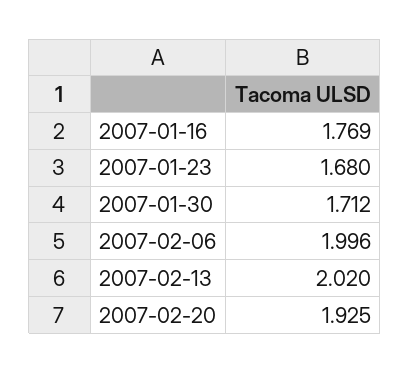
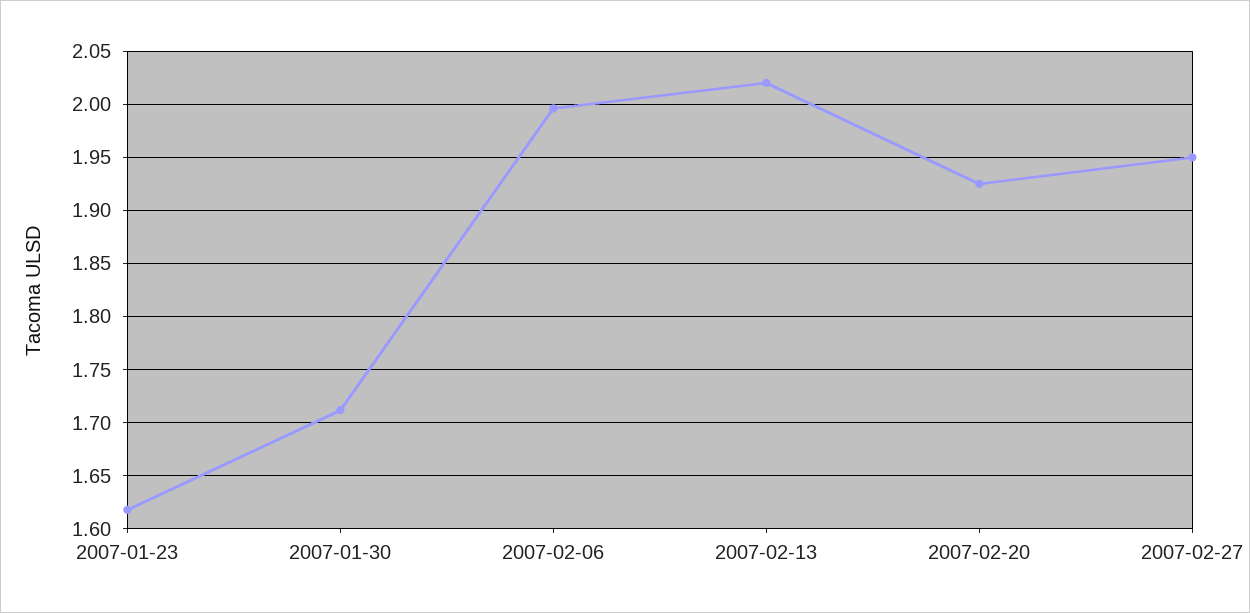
2007-01-16: 1.769 -> none
2007-01-23: 1.68 -> 1.62
2007-02-27: none -> 1.95

